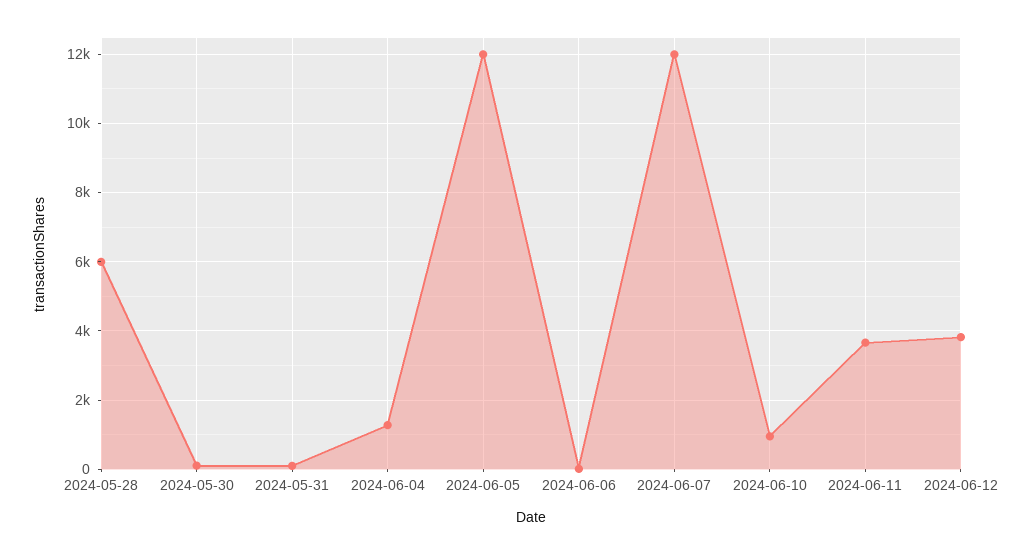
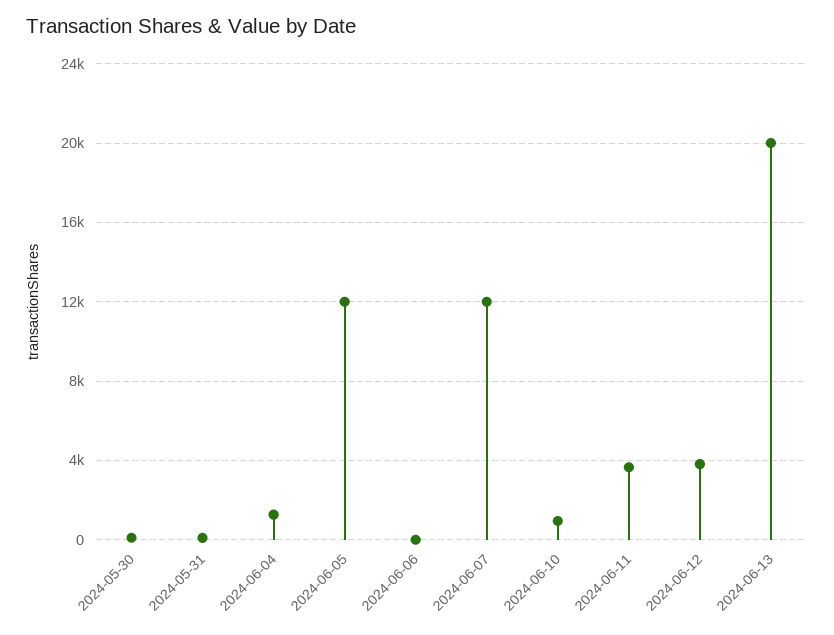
2024-05-28: 6000 -> none
2024-06-13: none -> 20000

